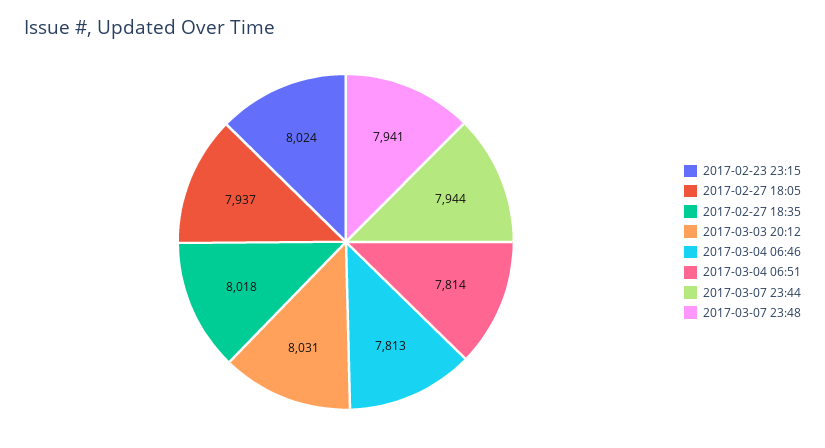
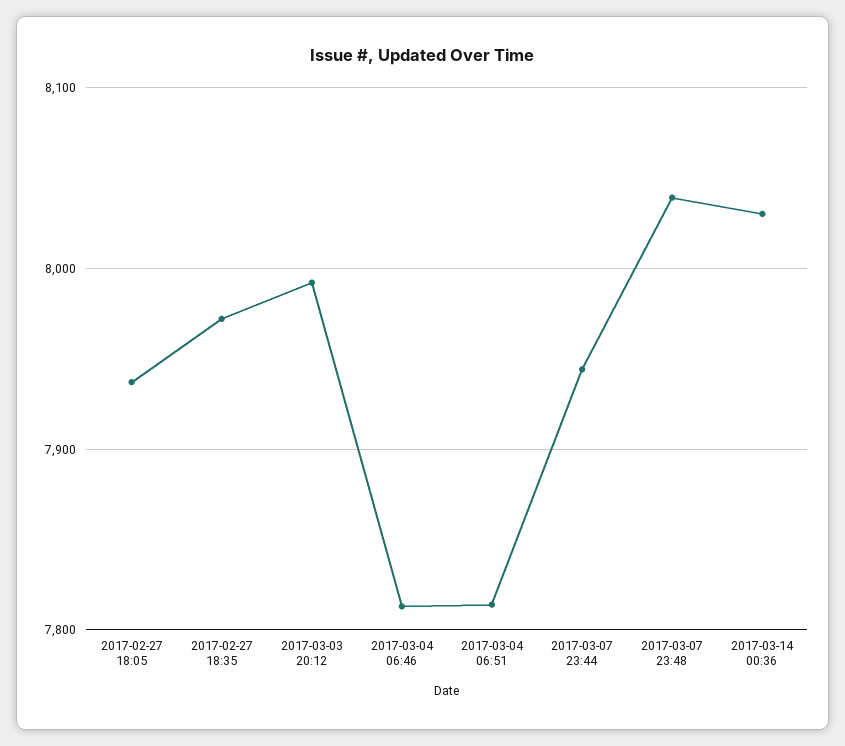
2017-02-23 23:15: 8024 -> none
2017-02-27 18:35: 8018 -> 7970
2017-03-03 20:12: 8031 -> 7990
2017-03-07 23:48: 7941 -> 8040
2017-03-14 00:36: none -> 8030

